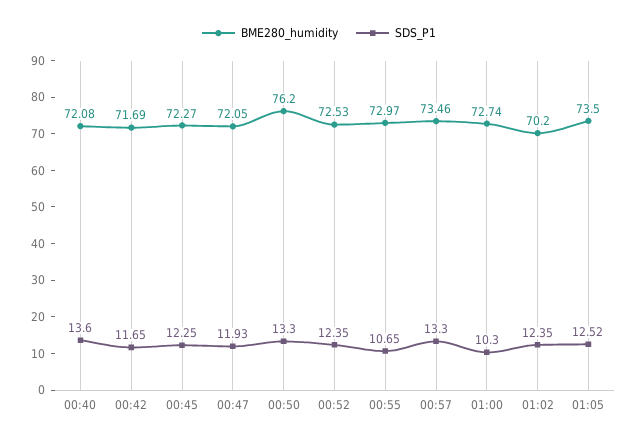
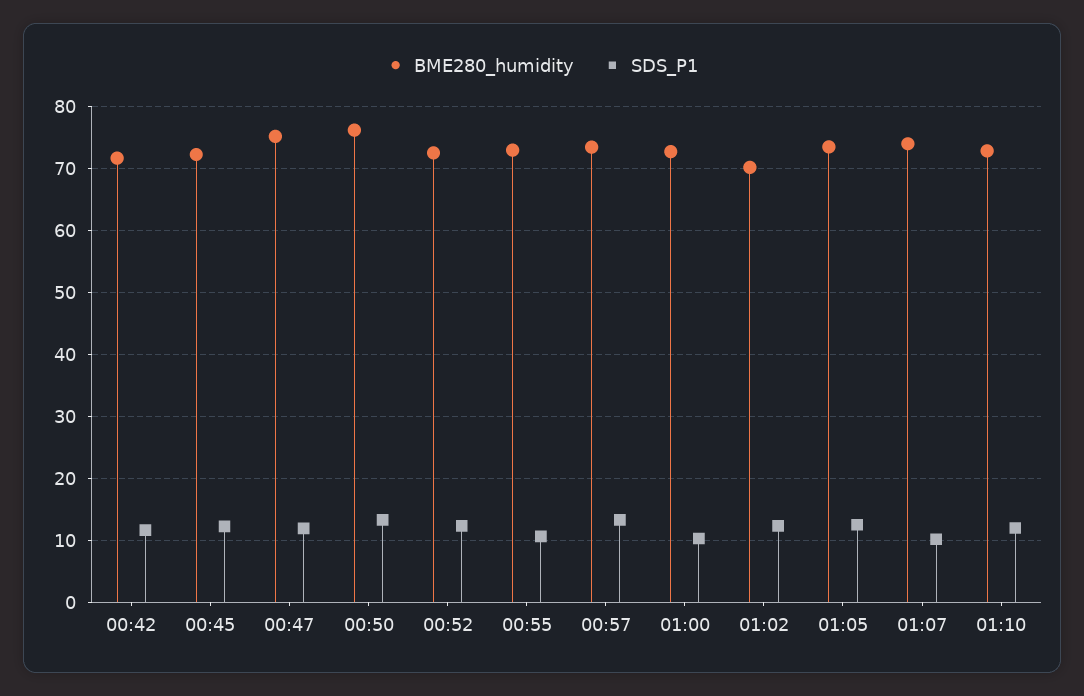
BME280_humidity, 00:40: 72.08 -> none
SDS_P1, 00:40: 13.6 -> none
BME280_humidity, 00:47: 72.05 -> 75
BME280_humidity, 01:07: none -> 74
SDS_P1, 01:07: none -> 10
BME280_humidity, 01:10: none -> 73
SDS_P1, 01:10: none -> 12

